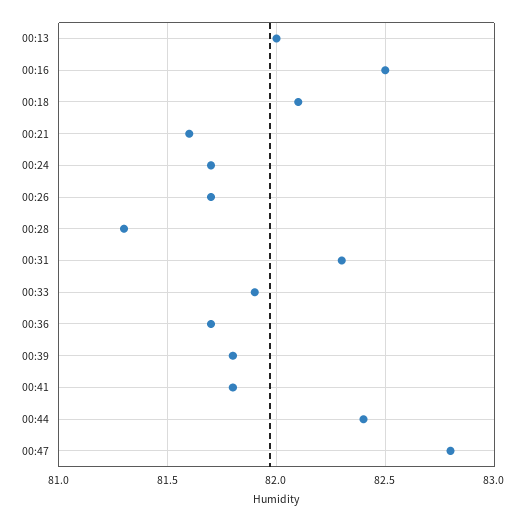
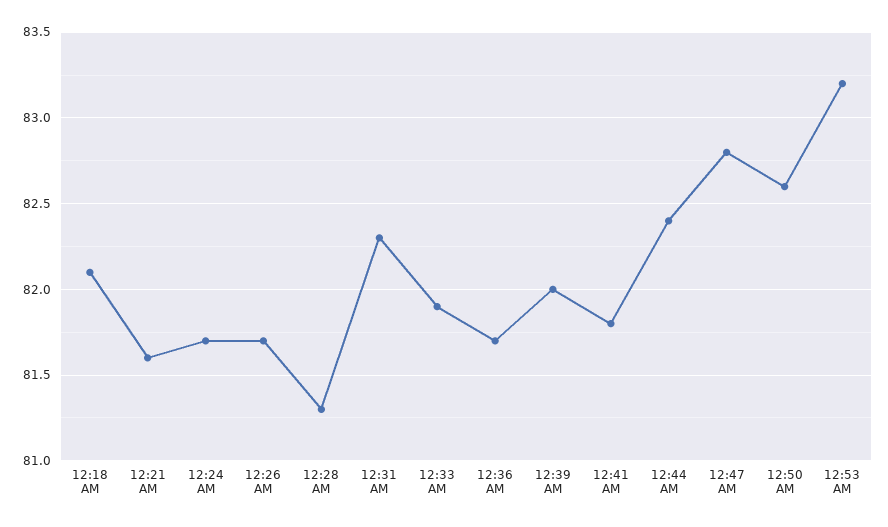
00:13: 82 -> none
00:16: 82.5 -> none
00:39: 81.8 -> 82
12:50 AM: none -> 82.6
12:53 AM: none -> 83.2

